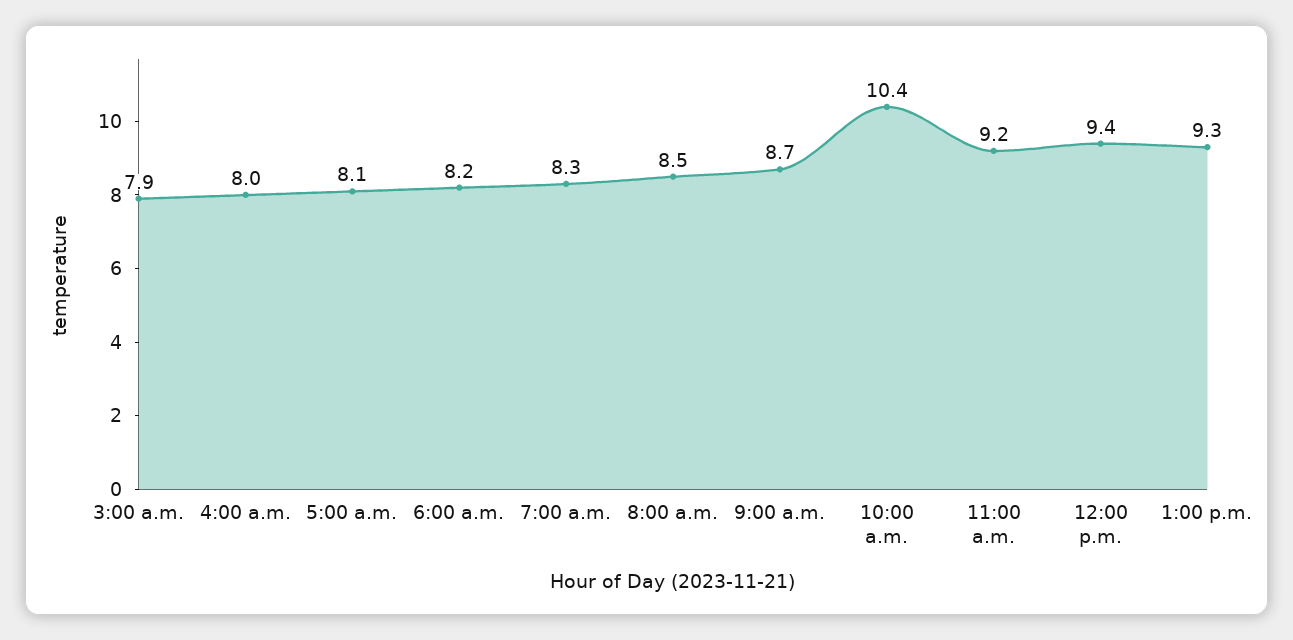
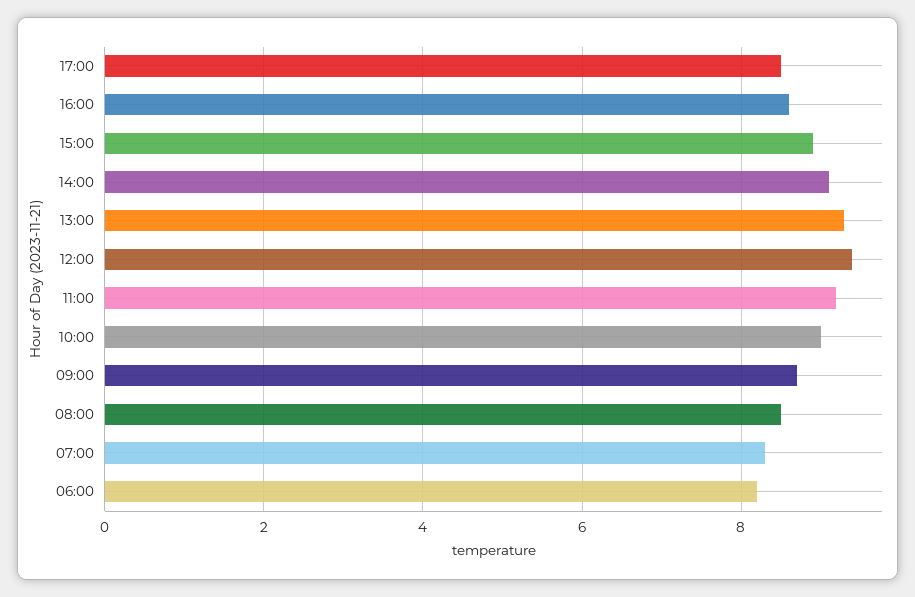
3:00 a.m.: 7.9 -> none
4:00 a.m.: 8 -> none
5:00 a.m.: 8.1 -> none
10:00 a.m.: 10.4 -> 9
17:00: none -> 8.5
16:00: none -> 8.5
15:00: none -> 9
14:00: none -> 9

